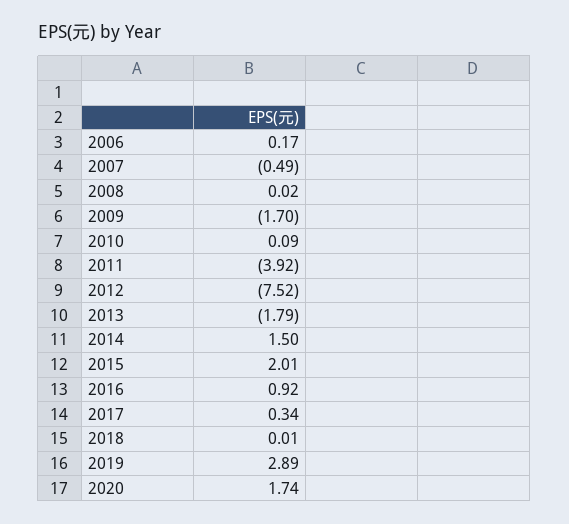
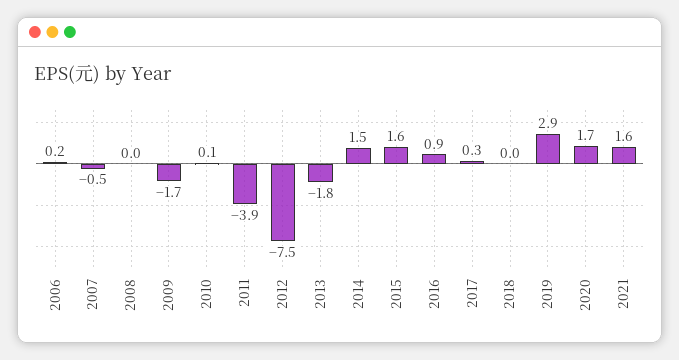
2015: 2.01 -> 1.6
2021: none -> 1.6

